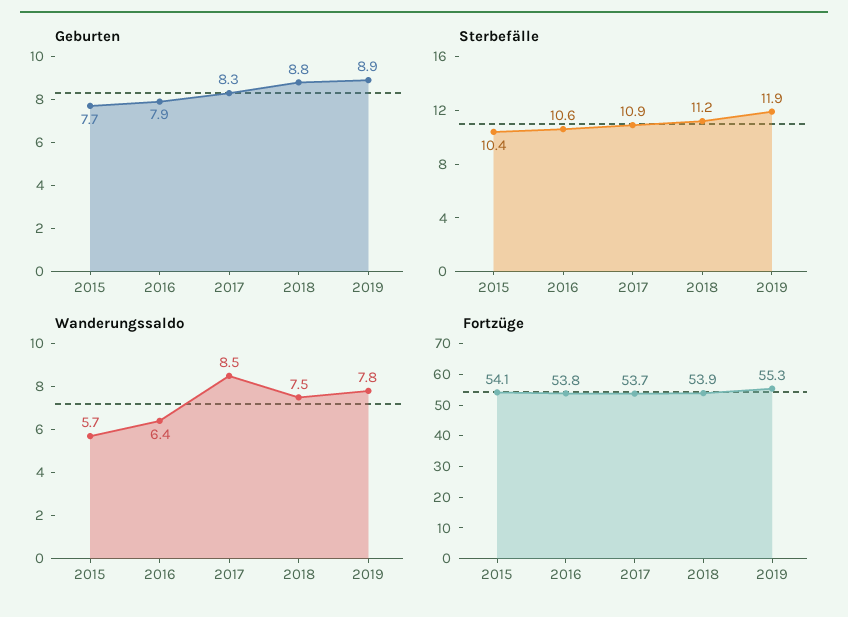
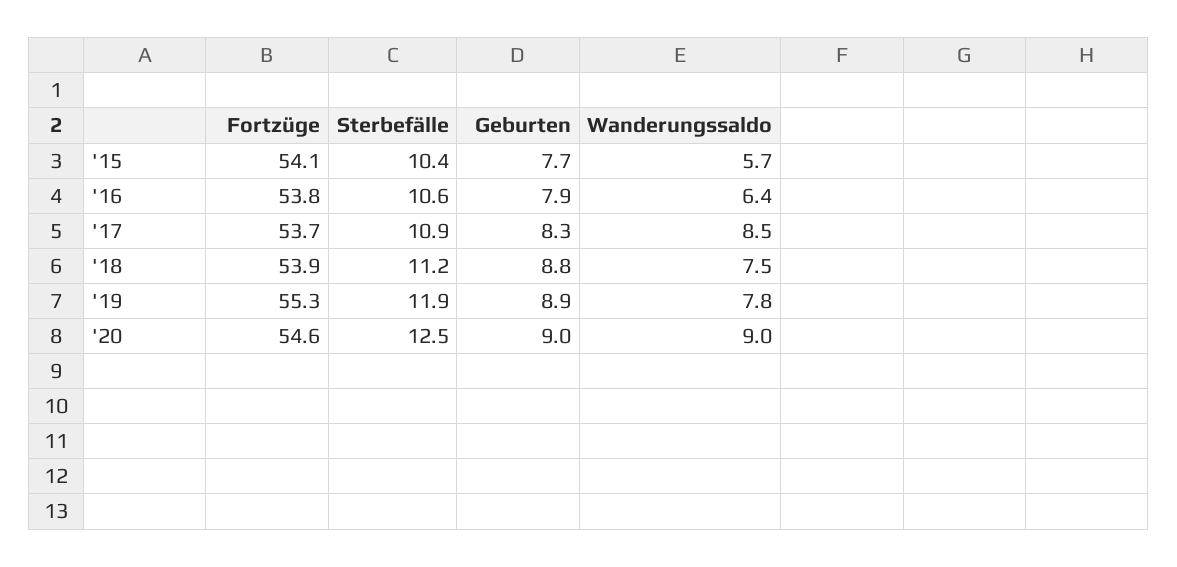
Fortzüge, '20: none -> 54.6
Sterbefälle, '20: none -> 12.5
Geburten, '20: none -> 9
Wanderungssaldo, '20: none -> 9

